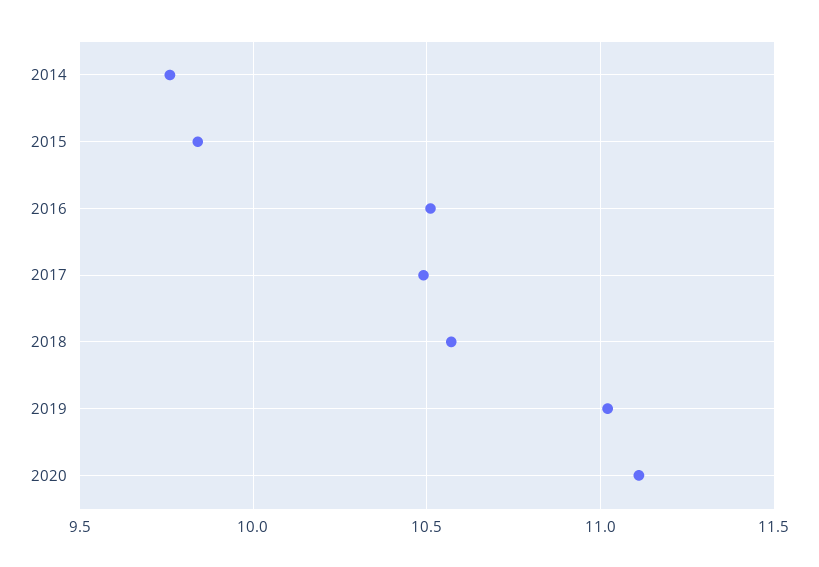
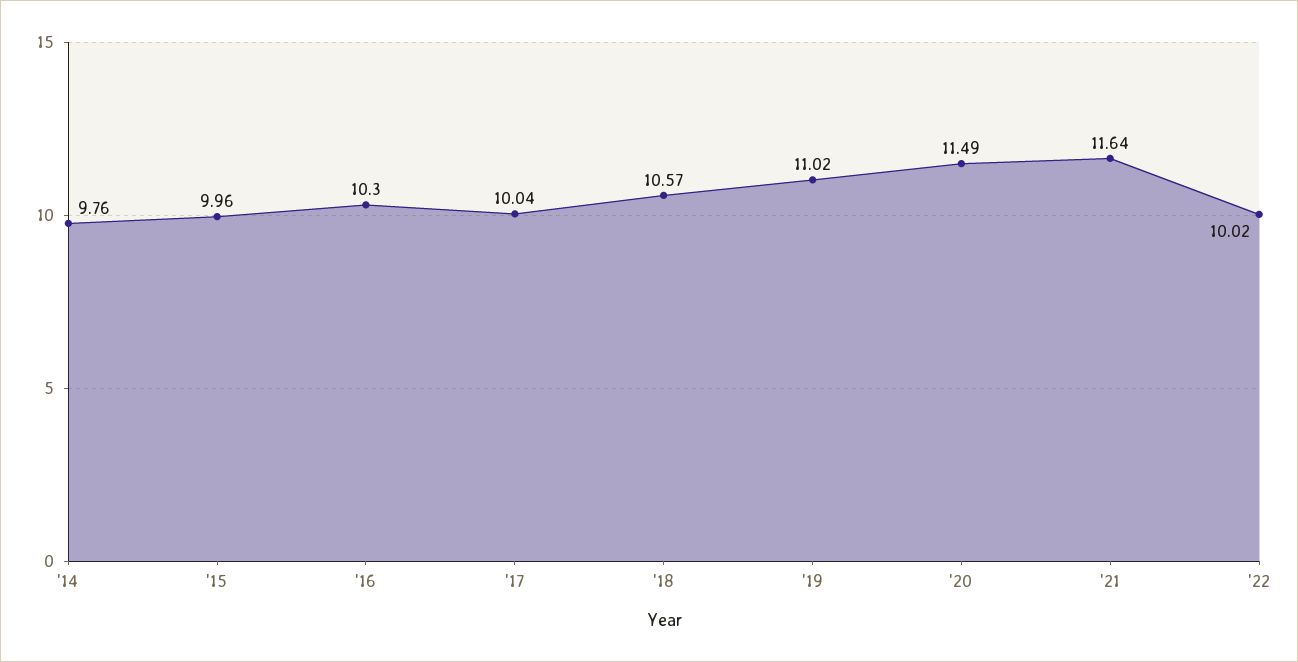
2015: 9.85 -> 9.96
2016: 10.5 -> 10.3
2017: 10.5 -> 10.04
2020: 11.1 -> 11.49
'21: none -> 11.64
'22: none -> 10.02

